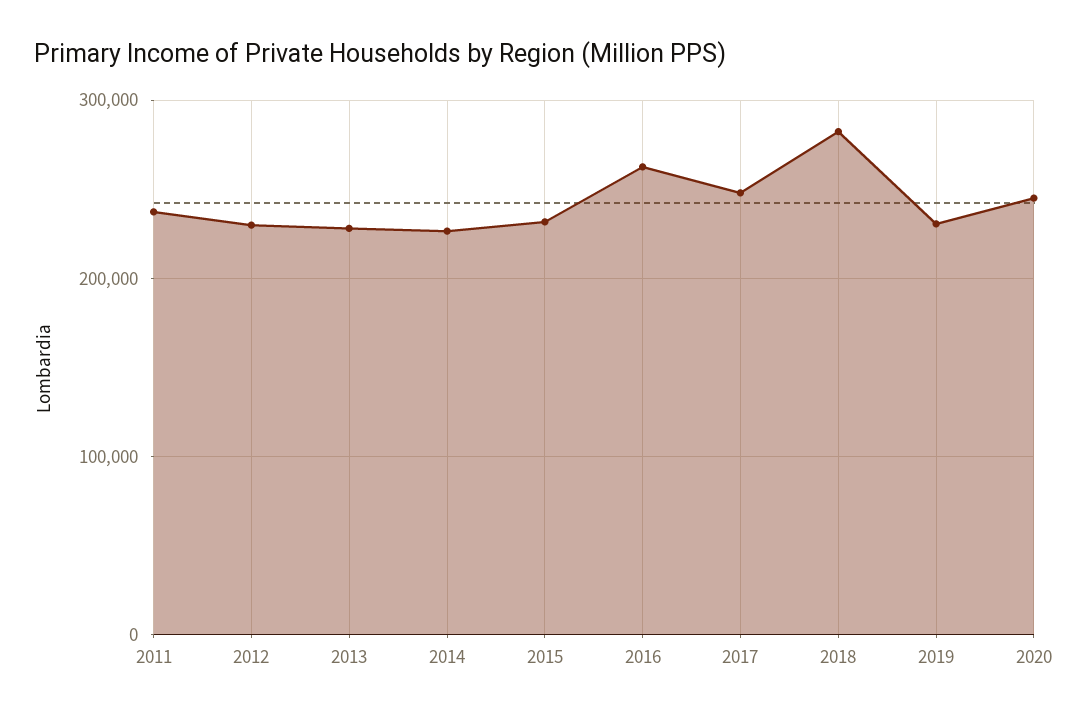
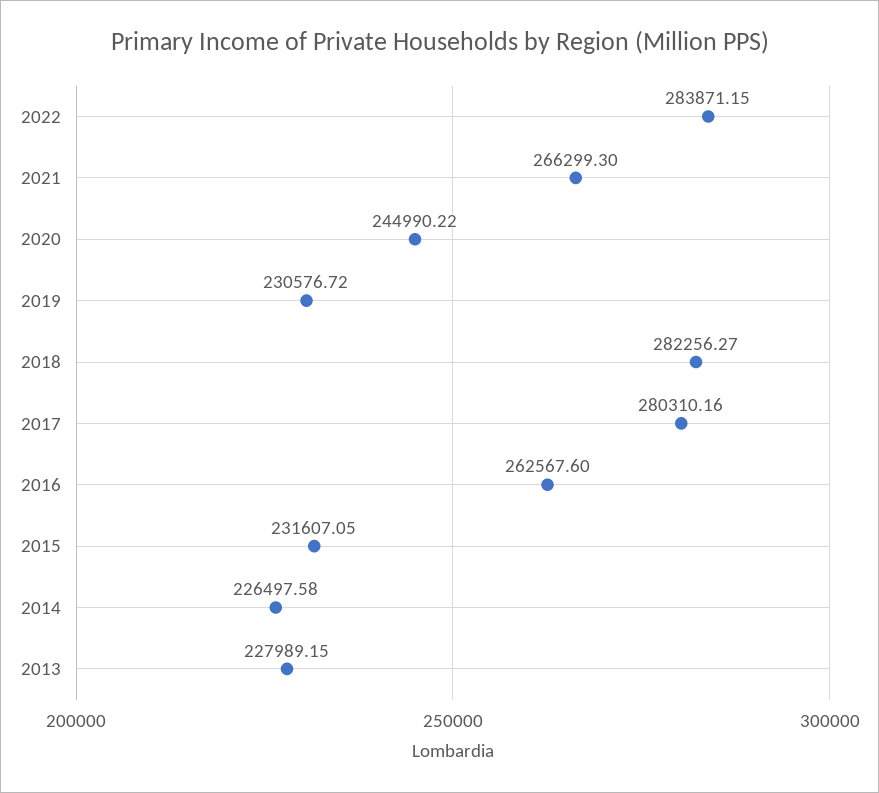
2011: 240000 -> none
2012: 230000 -> none
2017: 250000 -> 280310.16
2022: none -> 283871.15
2021: none -> 266299.3

